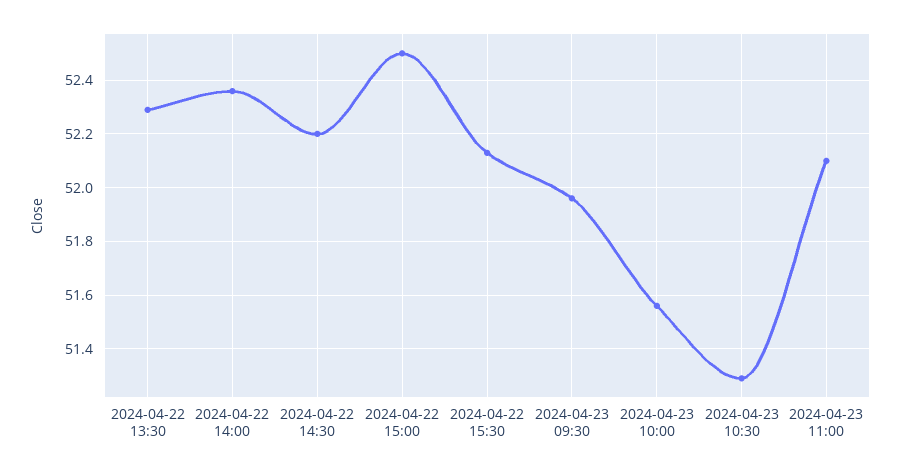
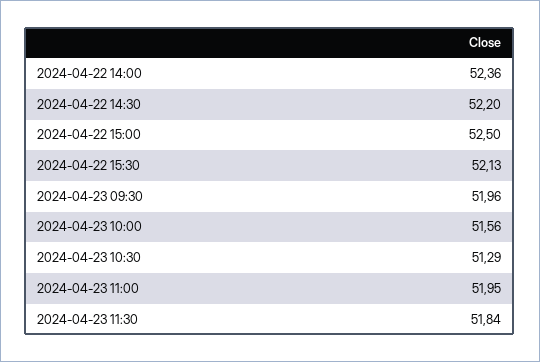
2024-04-22 13:30: 52.3 -> none
2024-04-23 11:00: 52.1 -> 51.95
2024-04-23 11:30: none -> 51.84

